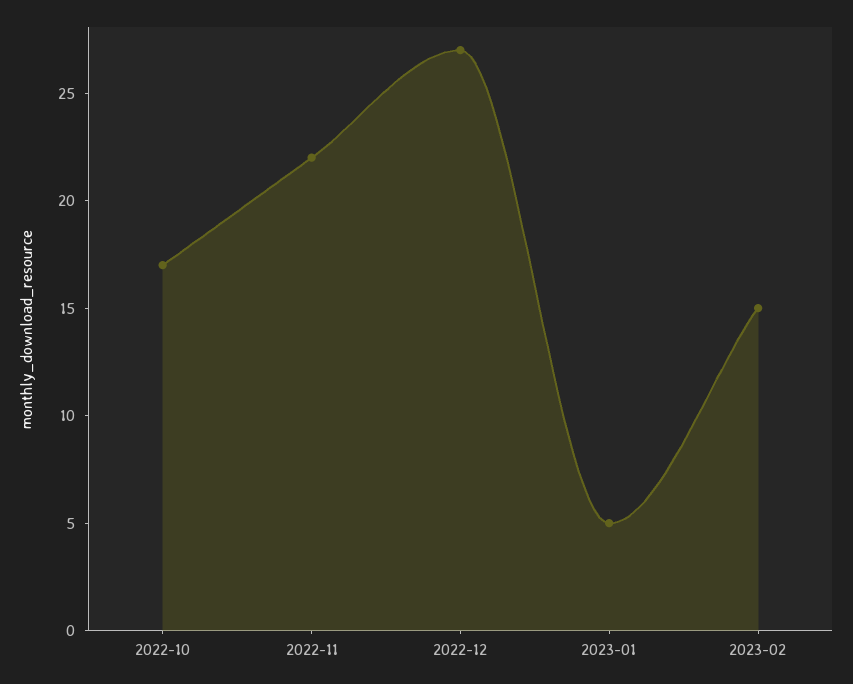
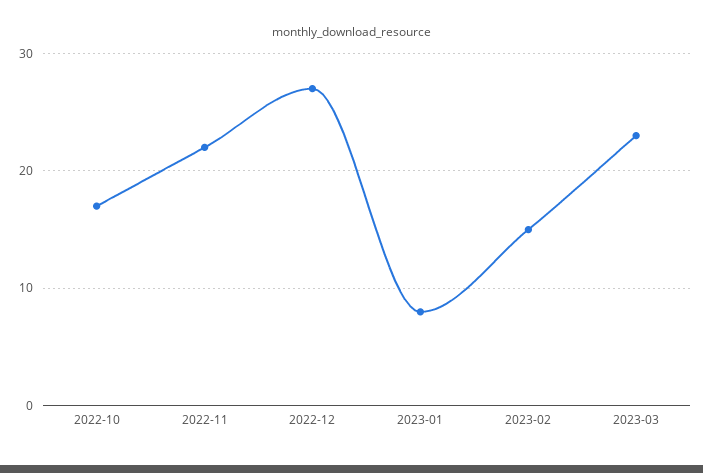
2023-01: 5 -> 8
2023-03: none -> 23

